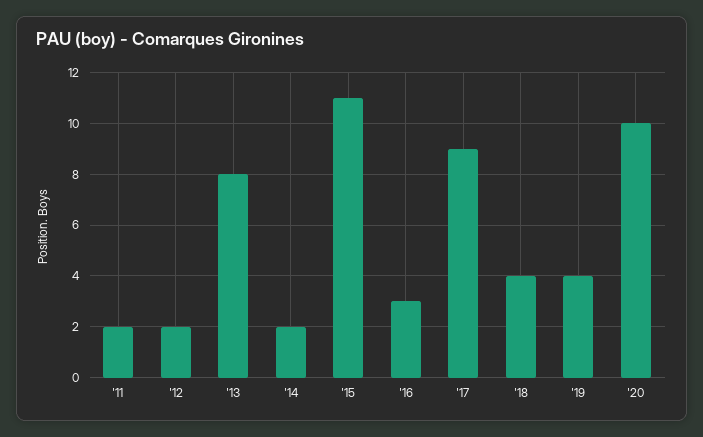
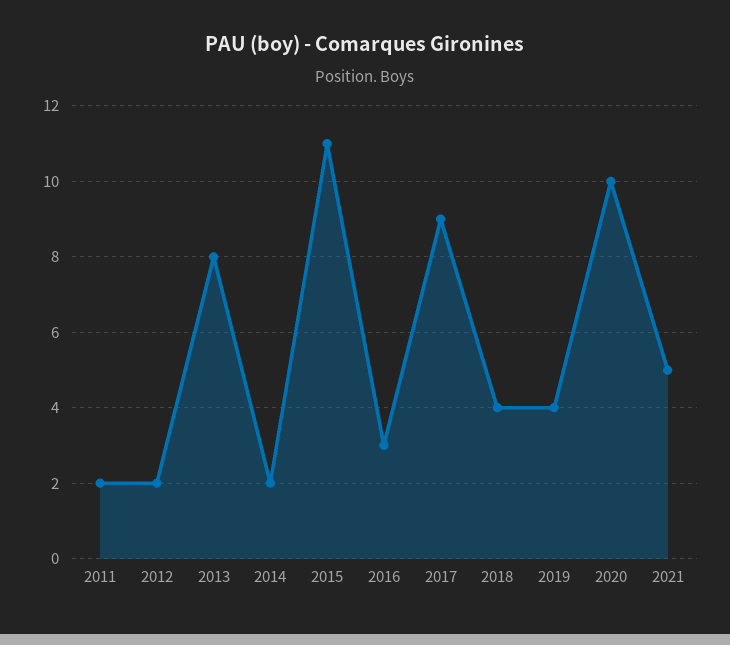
2021: none -> 5

